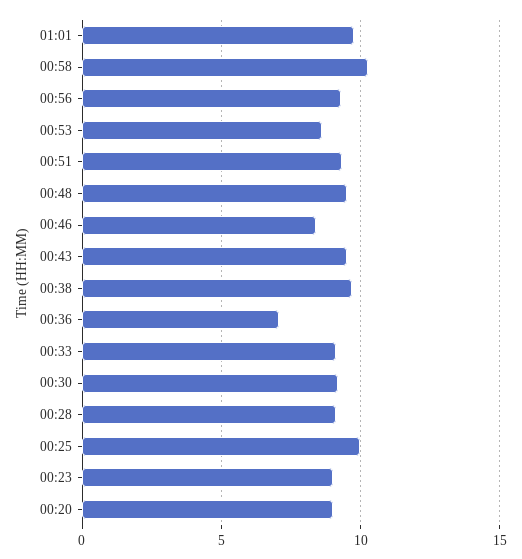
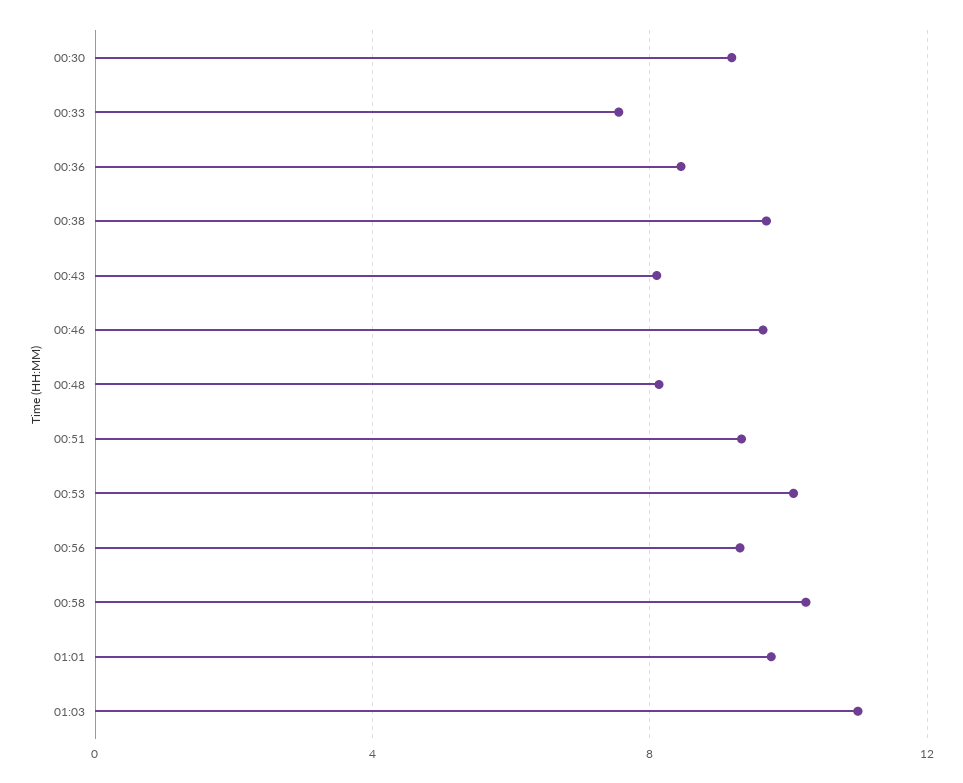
00:53: 8.5 -> 10
00:48: 9.5 -> 8
00:46: 8.5 -> 9.5
00:43: 9.5 -> 8
00:36: 7 -> 8.5
00:33: 9 -> 7.5
00:28: 9 -> none
00:25: 10 -> none
00:23: 9 -> none
00:20: 9 -> none
01:03: none -> 11

